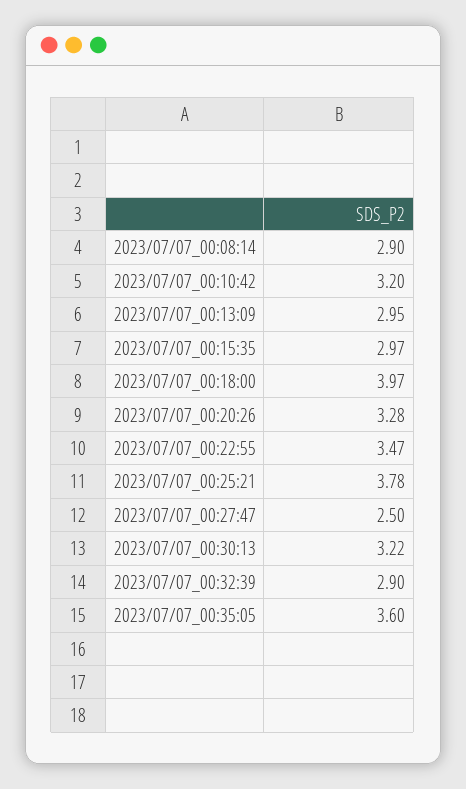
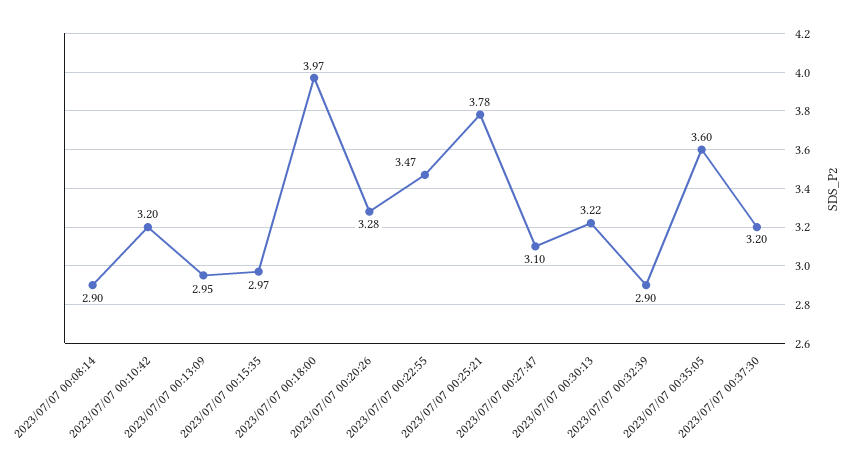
2023/07/07_00:27:47: 2.5 -> 3.1
2023/07/07 00:37:30: none -> 3.2

